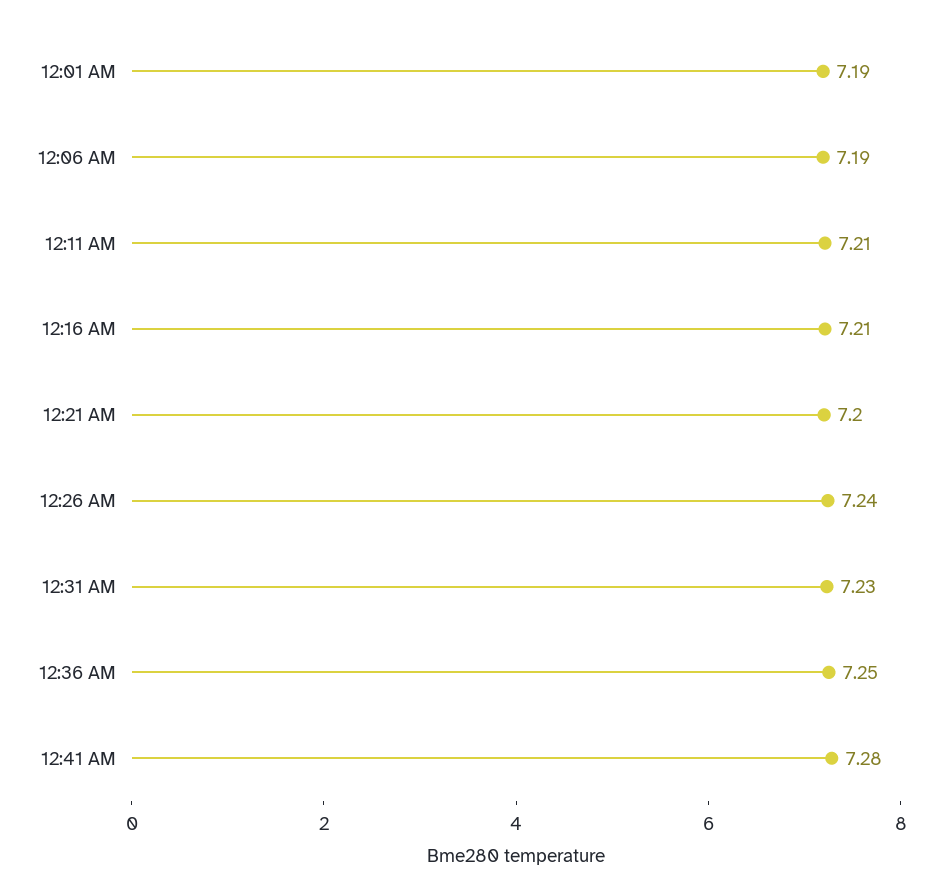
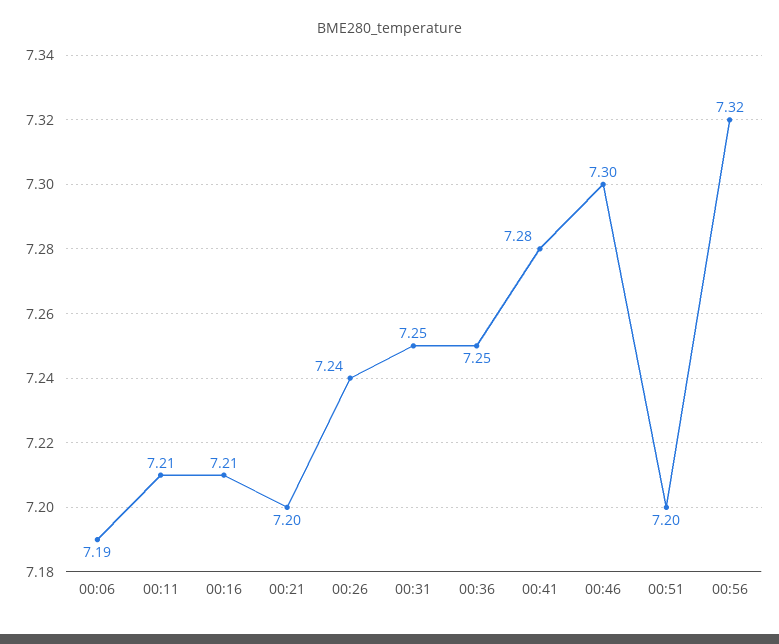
12:01 AM: 7.19 -> none
12:31 AM: 7.23 -> 7.25
00:46: none -> 7.3
00:51: none -> 7.2
00:56: none -> 7.32

